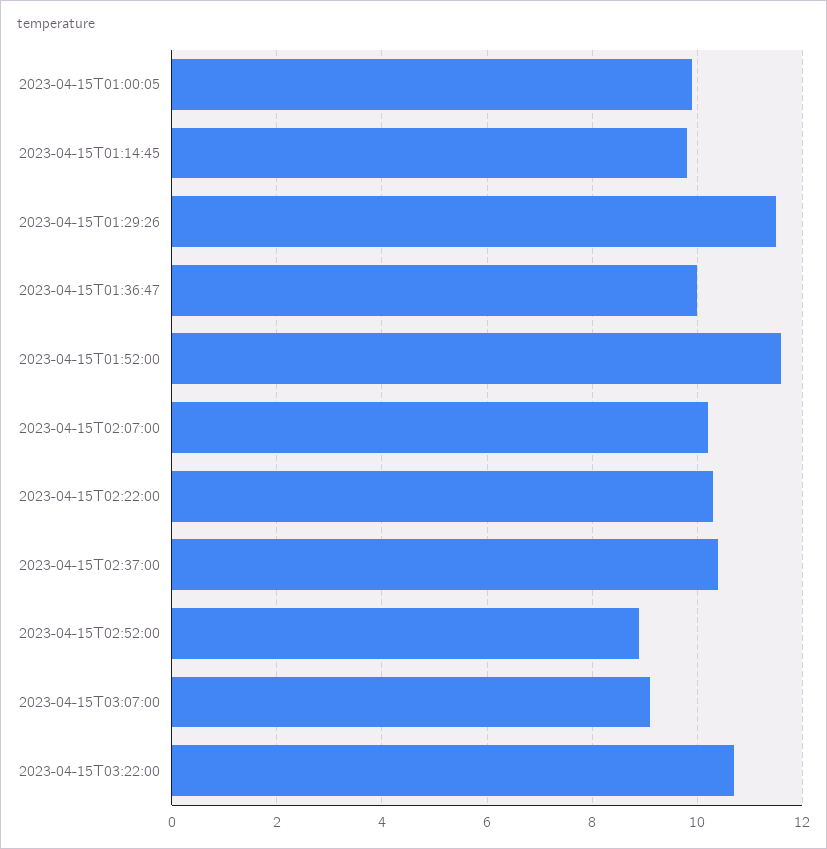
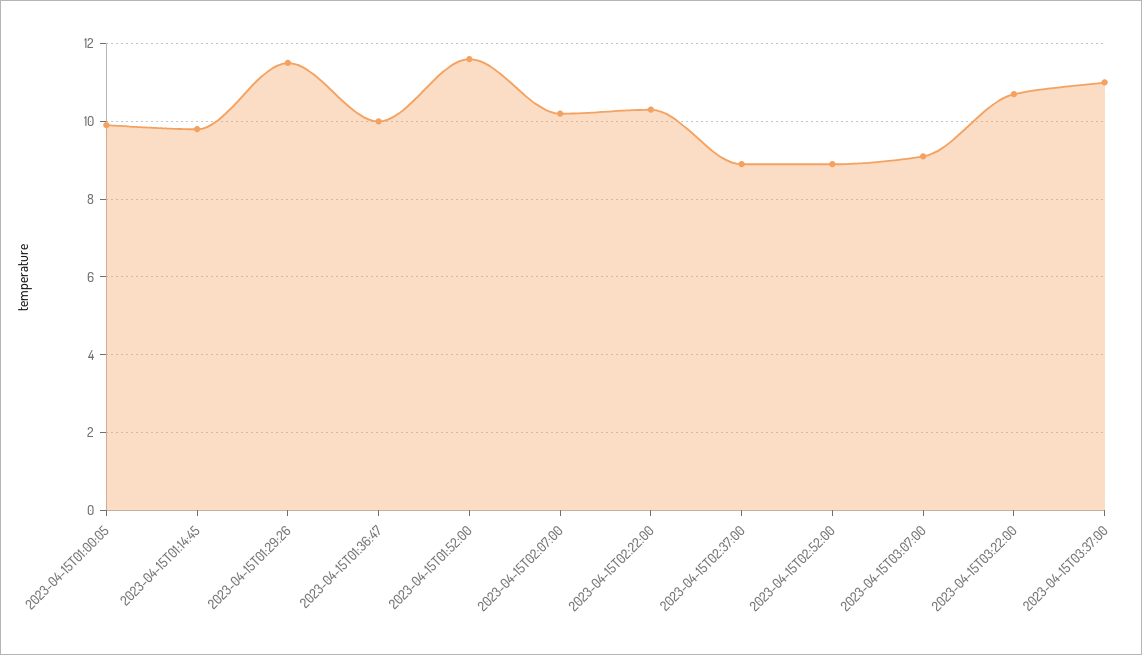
2023-04-15T02:37:00: 10.5 -> 9
2023-04-15T03:37:00: none -> 11

